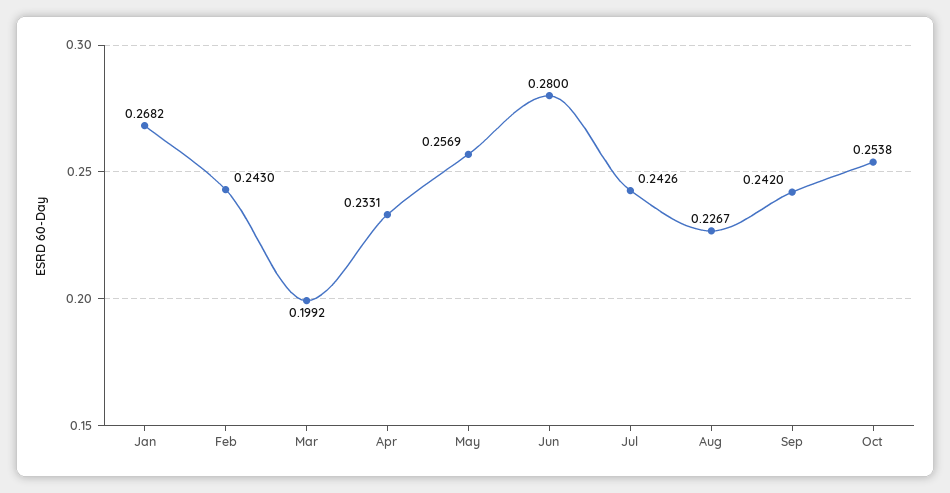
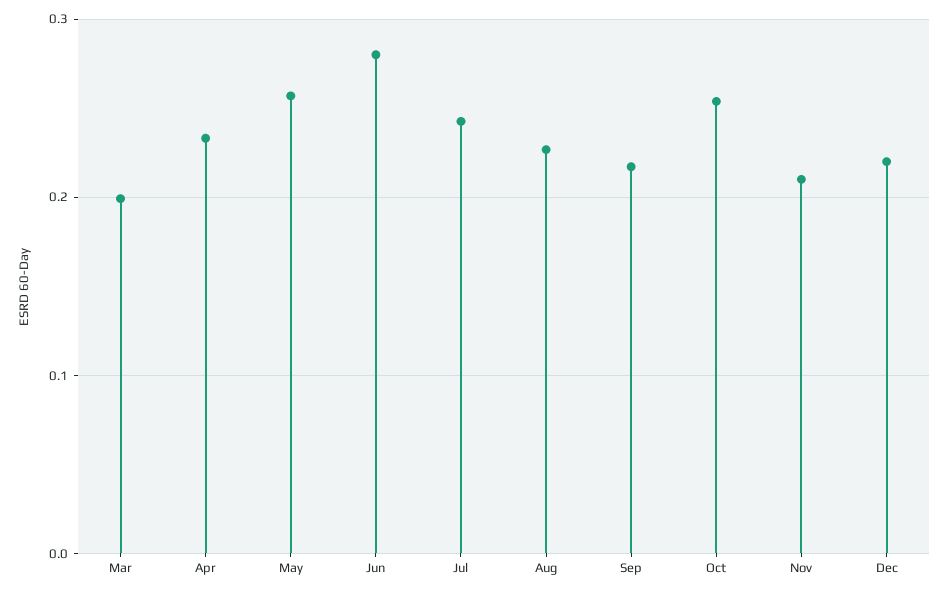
Jan: 0.2682 -> none
Feb: 0.243 -> none
Sep: 0.242 -> 0.22
Nov: none -> 0.21
Dec: none -> 0.22

